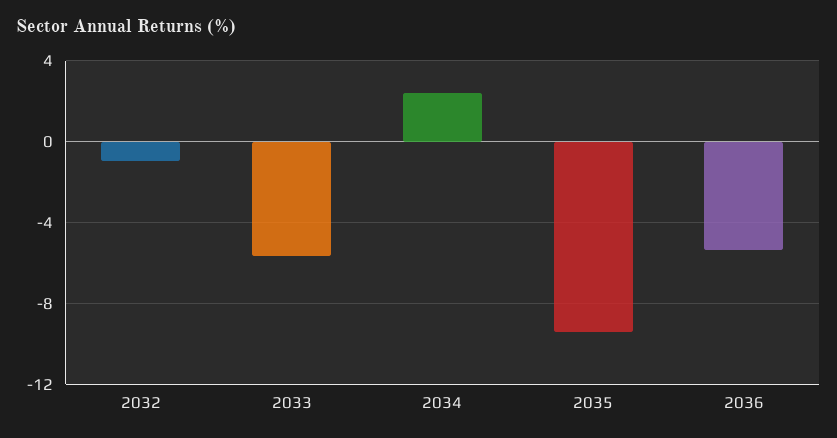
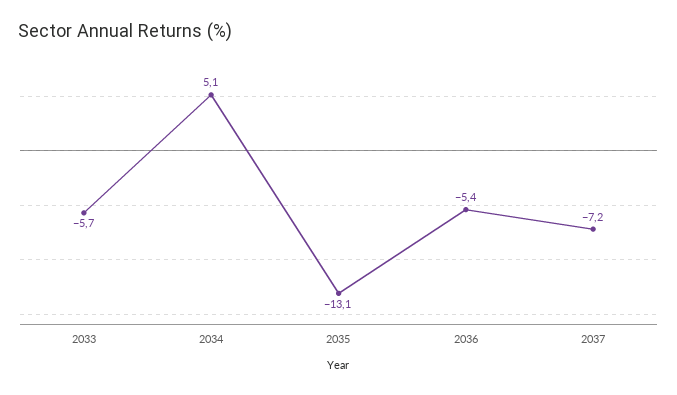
2032: -1 -> none
2034: 2.5 -> 5.1
2035: -9.5 -> -13.1
2037: none -> -7.2

